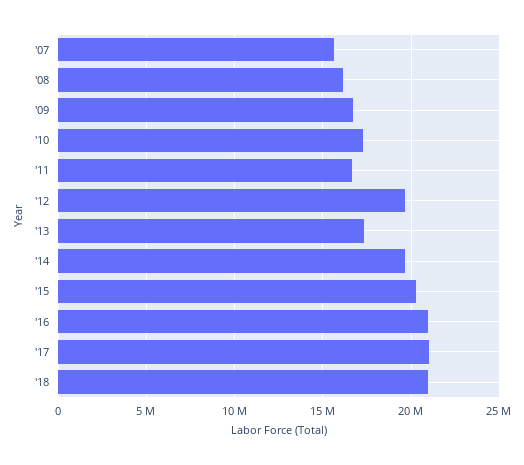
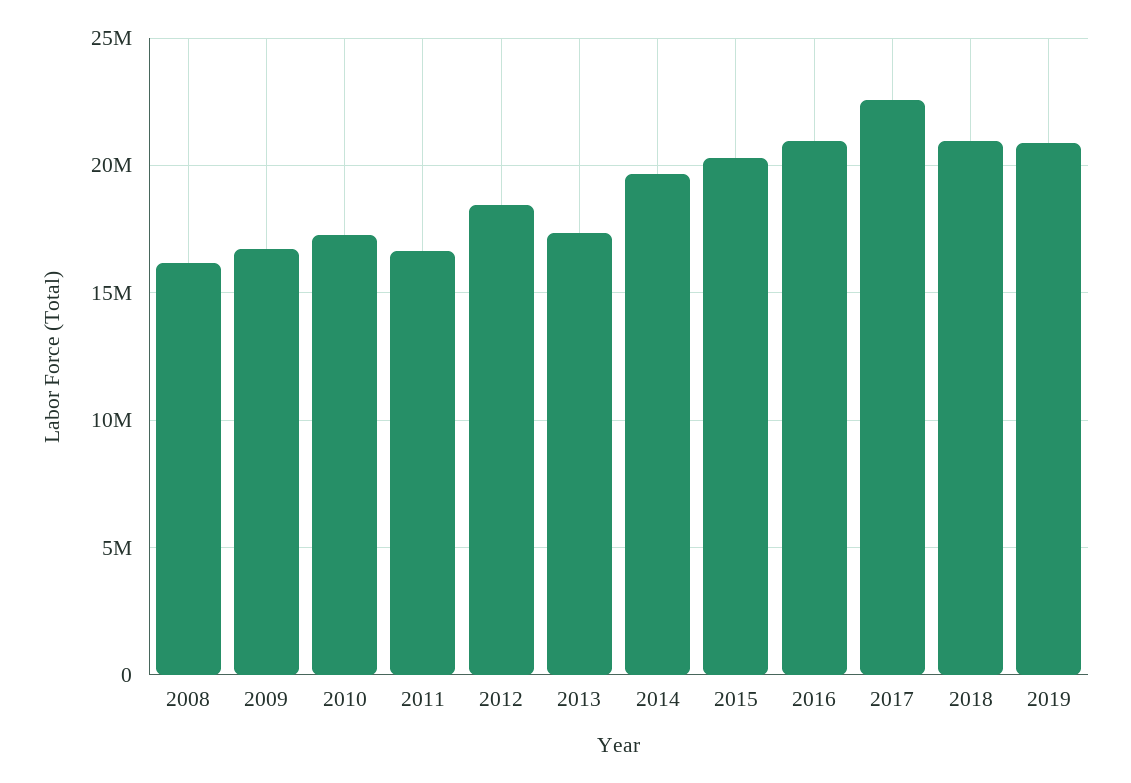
'07: 15500000 -> none
'12: 19500000 -> 18500000
'17: 21000000 -> 22500000
2019: none -> 21000000

